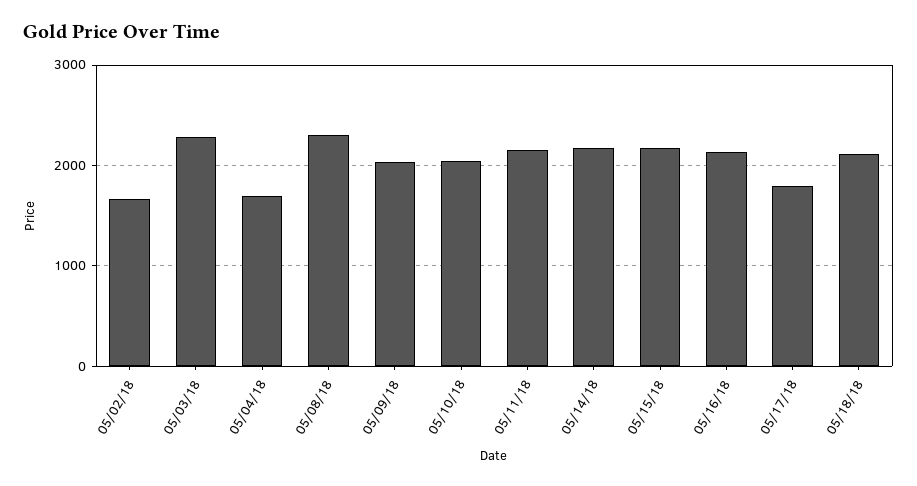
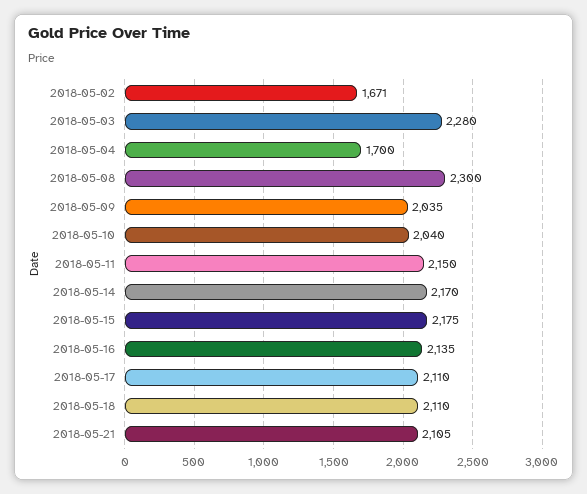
05/17/18: 1800 -> 2110
2018-05-21: none -> 2105

